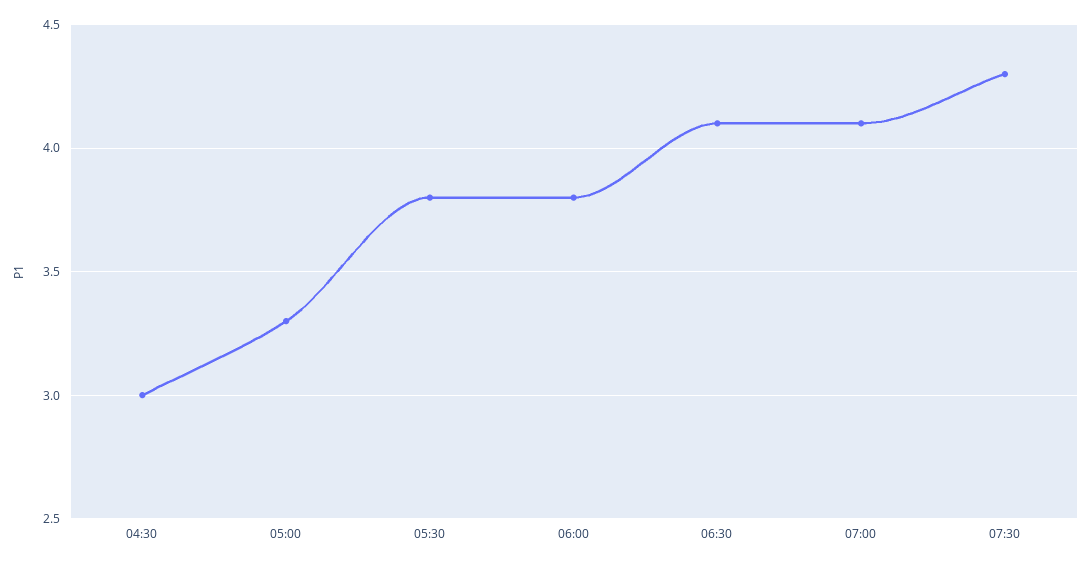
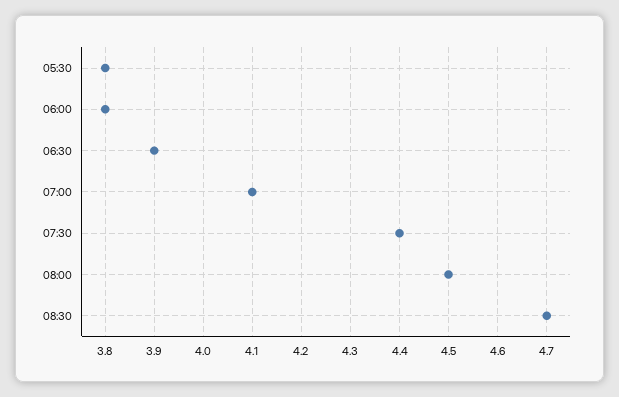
04:30: 3 -> none
05:00: 3.3 -> none
06:30: 4.1 -> 3.9
07:30: 4.3 -> 4.4
08:00: none -> 4.5
08:30: none -> 4.7

